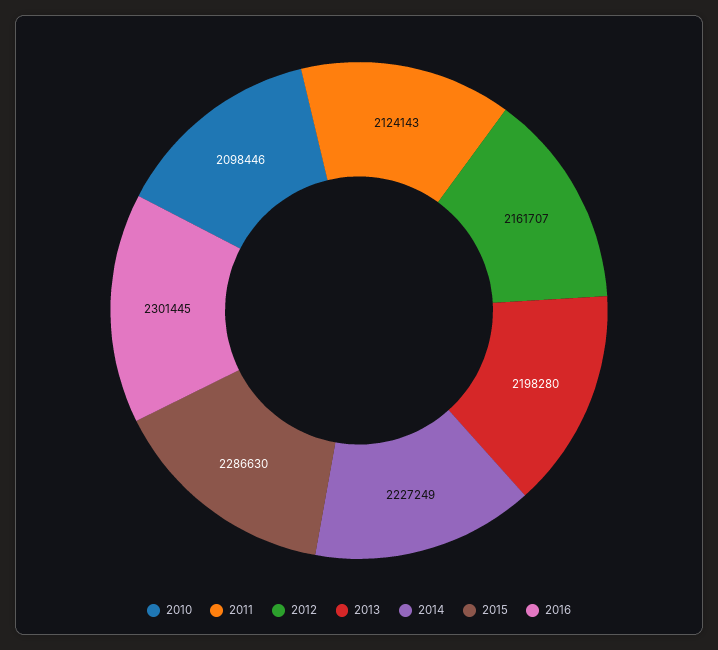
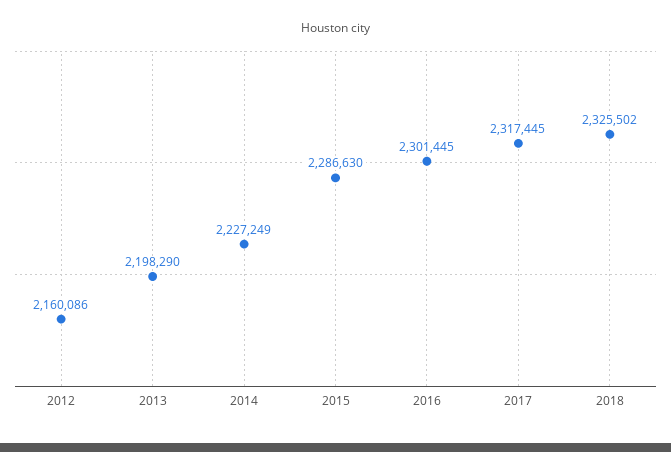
2010: 2098446 -> none
2011: 2124143 -> none
2012: 2161707 -> 2160086
2013: 2198280 -> 2198290
2017: none -> 2317445
2018: none -> 2325502

